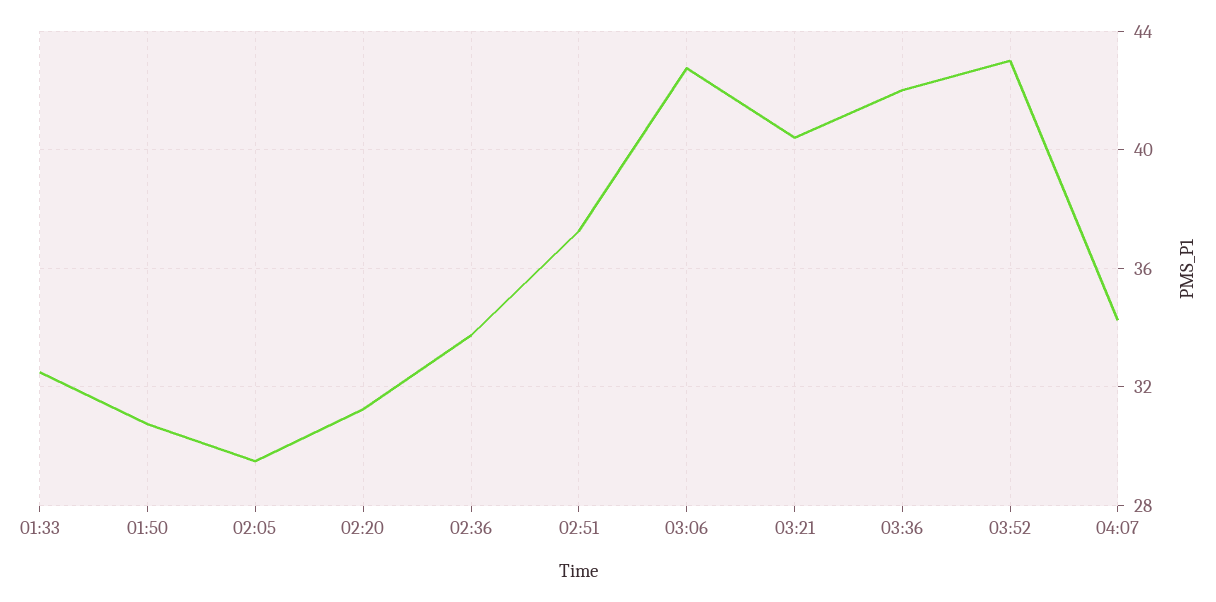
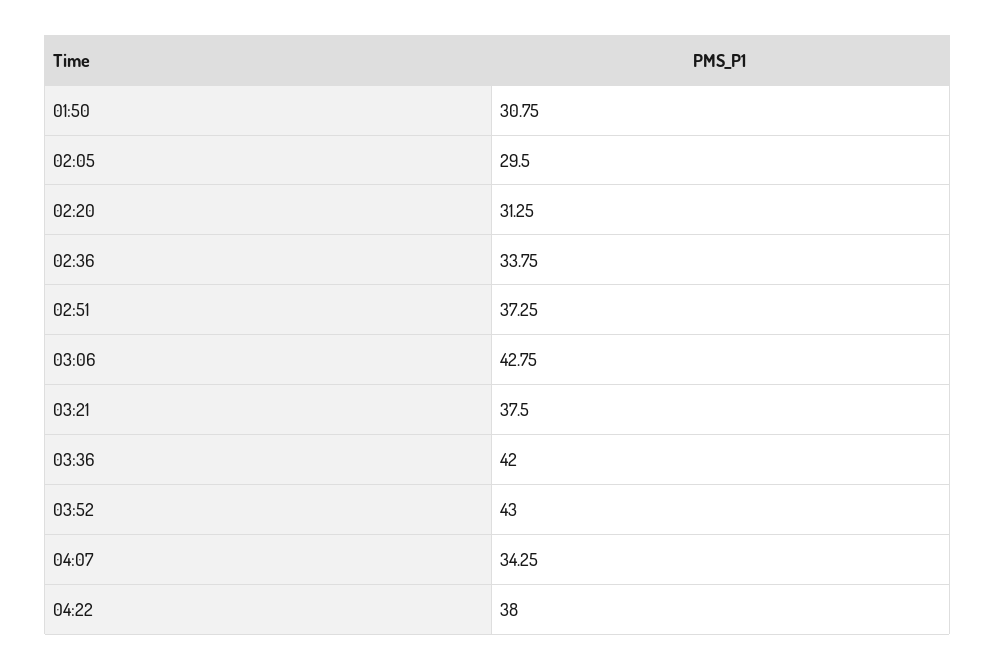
01:33: 32.5 -> none
03:21: 40.5 -> 37.5
04:22: none -> 38

